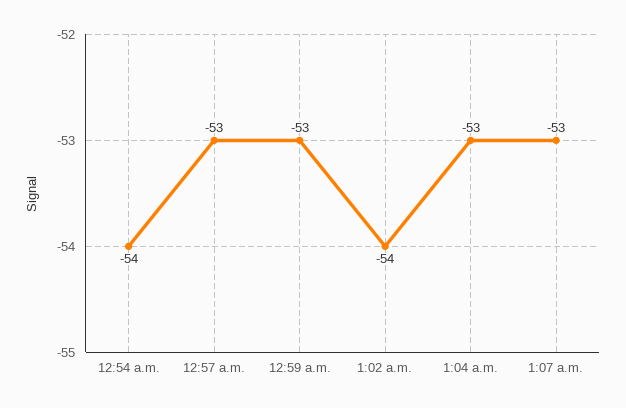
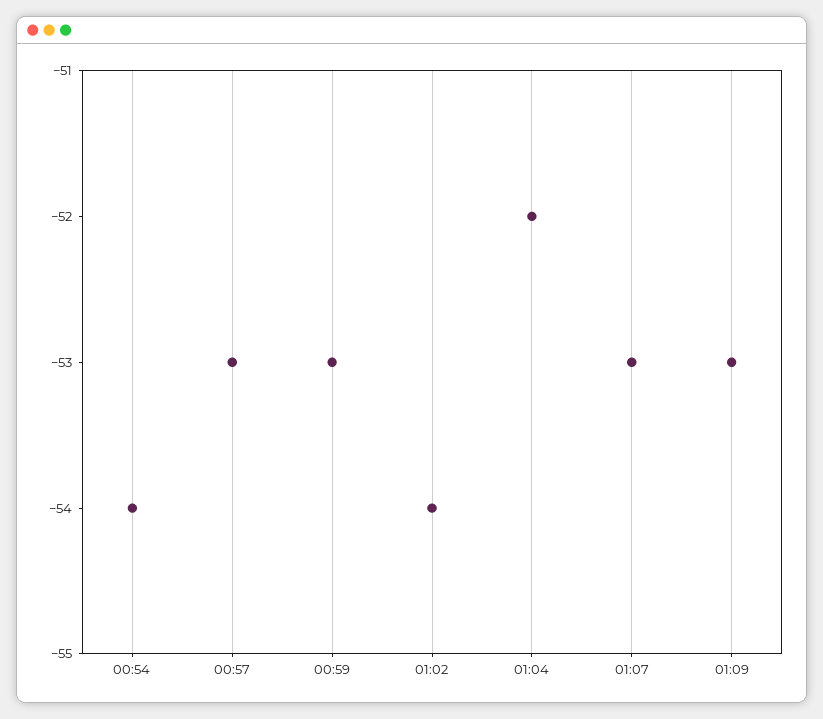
1:04 a.m.: -53 -> -52
01:09: none -> -53

